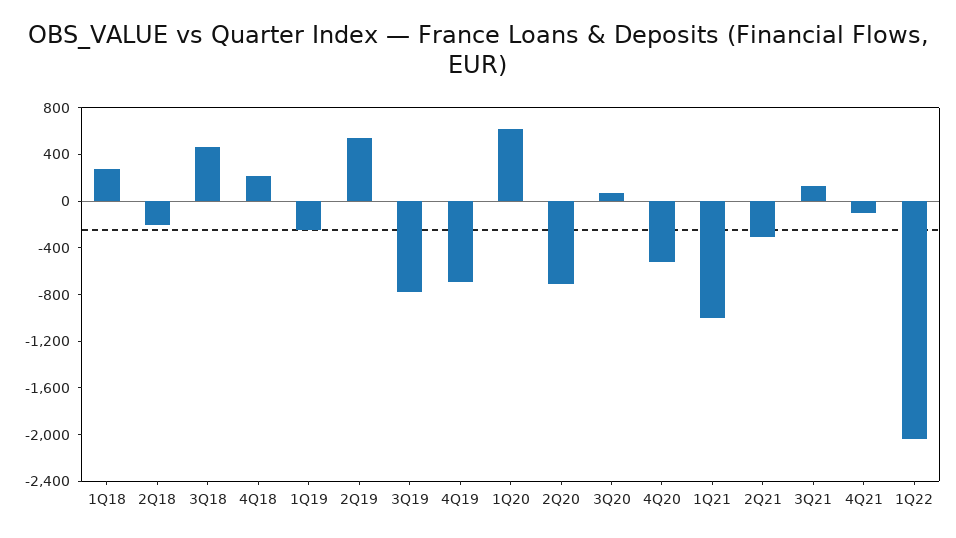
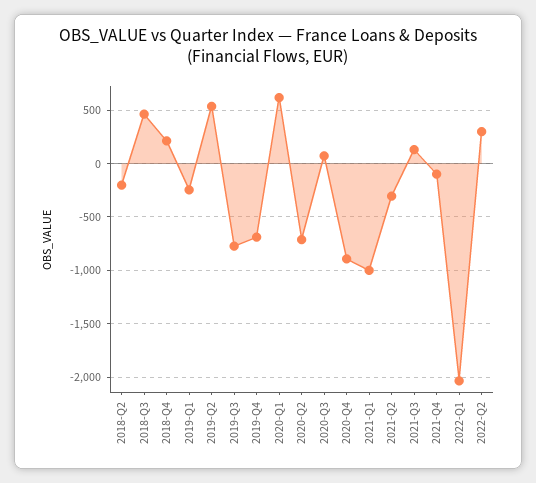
1Q18: 300 -> none
4Q20: -500 -> -900
2022-Q2: none -> 300

